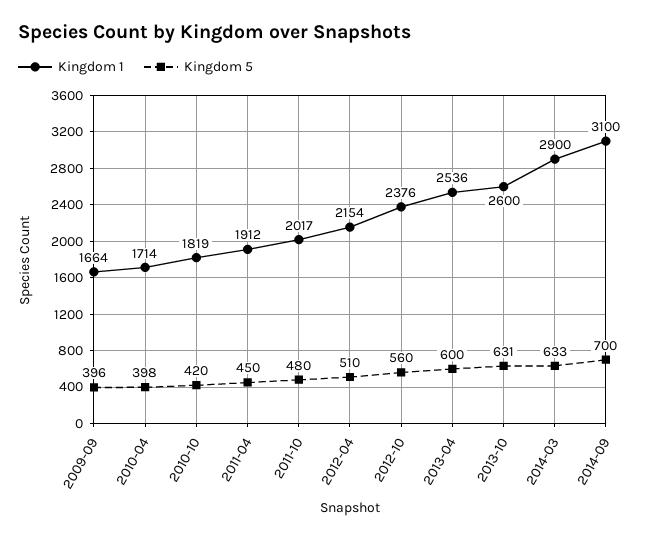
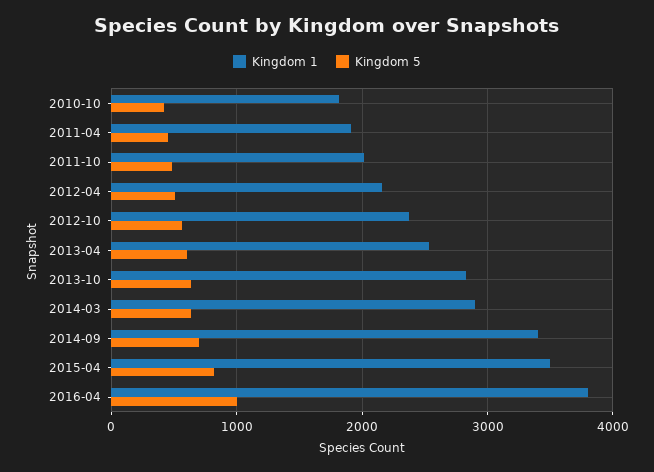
Kingdom 1, 2009-09: 1664 -> none
Kingdom 5, 2009-09: 396 -> none
Kingdom 1, 2010-04: 1714 -> none
Kingdom 5, 2010-04: 398 -> none
Kingdom 1, 2013-10: 2600 -> 2800
Kingdom 1, 2014-09: 3100 -> 3400
Kingdom 1, 2015-04: none -> 3500
Kingdom 5, 2015-04: none -> 800
Kingdom 1, 2016-04: none -> 3800
Kingdom 5, 2016-04: none -> 1000

